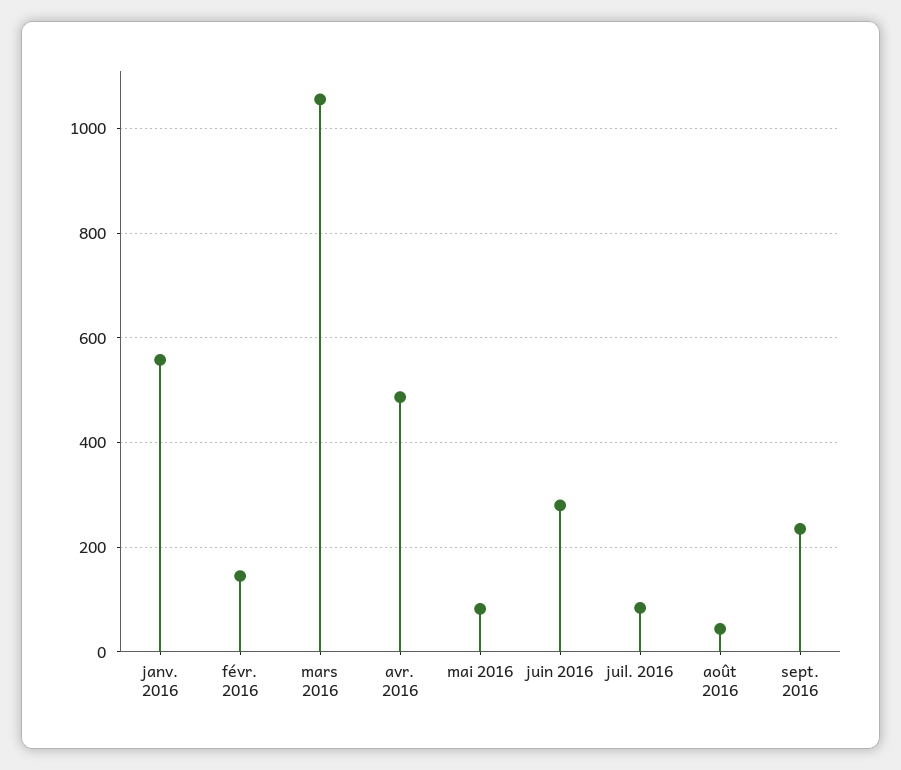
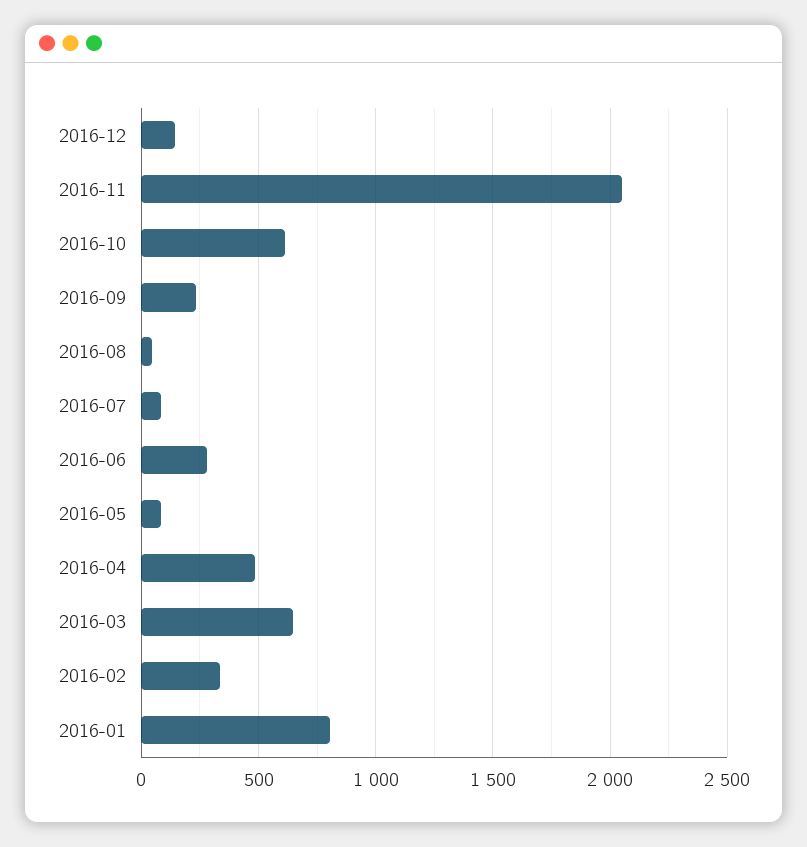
janv. 2016: 560 -> 800
févr. 2016: 140 -> 350
mars 2016: 1060 -> 650
2016-12: none -> 150
2016-11: none -> 2050
2016-10: none -> 600

